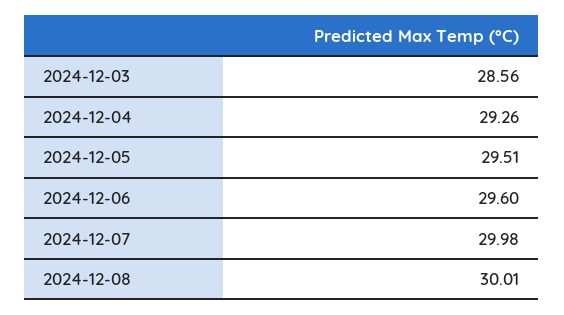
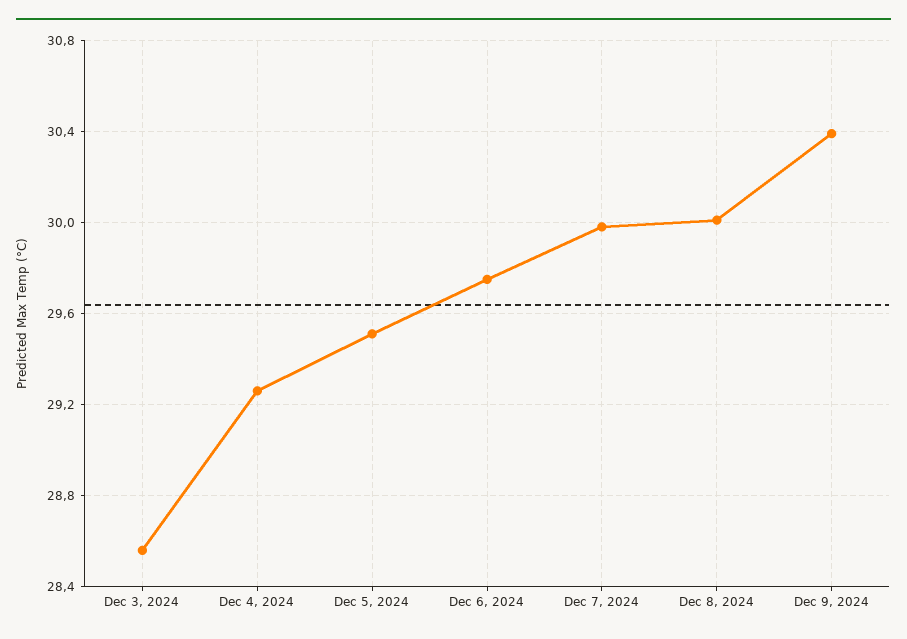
2024-12-06: 29.6 -> 29.75
Dec 9, 2024: none -> 30.4

